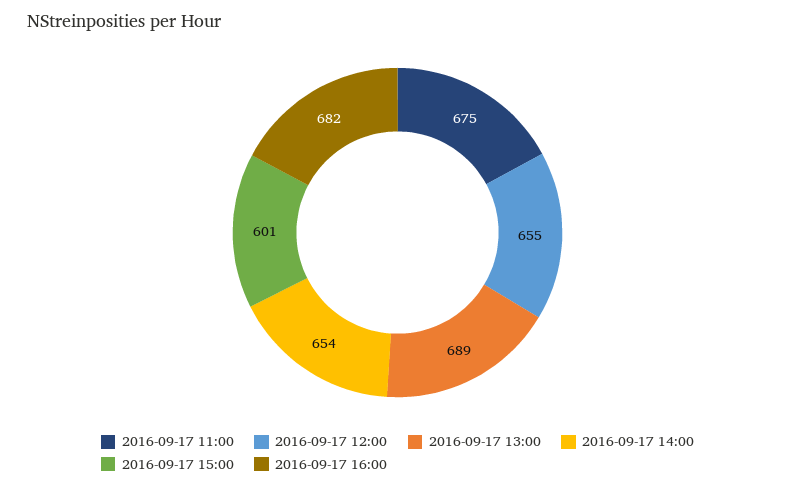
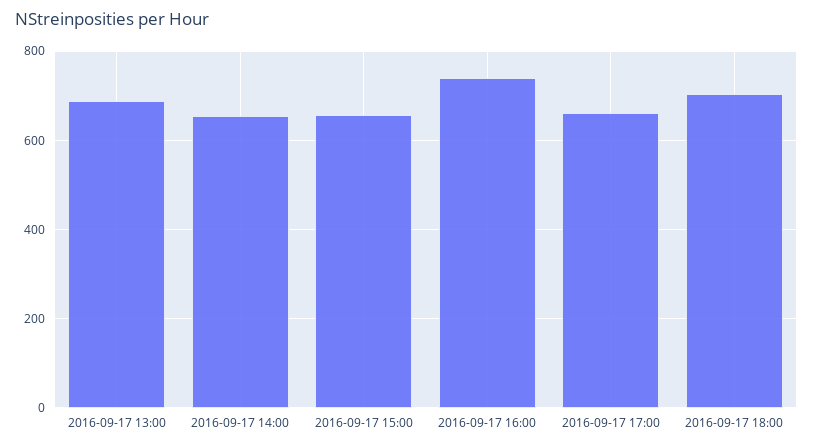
2016-09-17 11:00: 675 -> none
2016-09-17 12:00: 655 -> none
2016-09-17 15:00: 601 -> 660
2016-09-17 16:00: 682 -> 740
2016-09-17 17:00: none -> 660
2016-09-17 18:00: none -> 700

